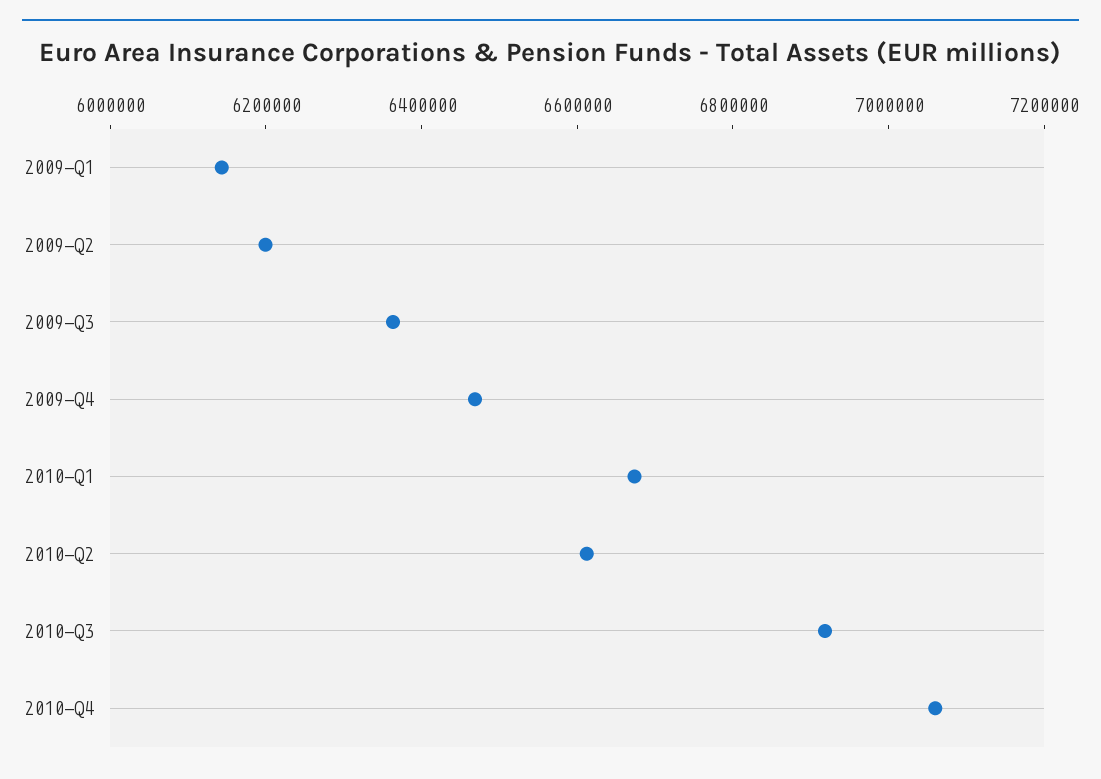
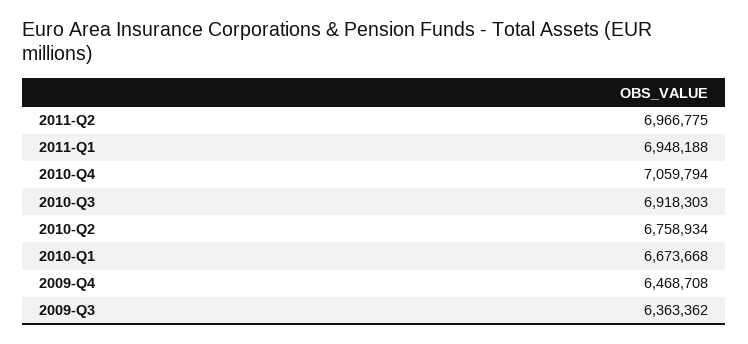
2009-Q1: 6150000 -> none
2009-Q2: 6200000 -> none
2010-Q2: 6600000 -> 6758934
2011-Q2: none -> 6966775
2011-Q1: none -> 6948188

